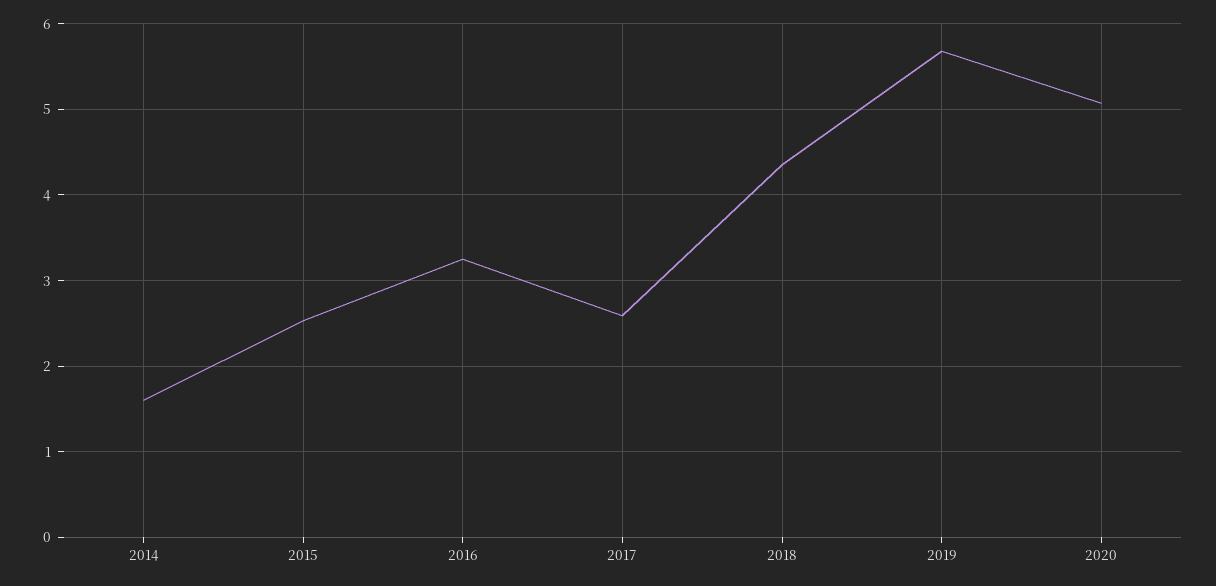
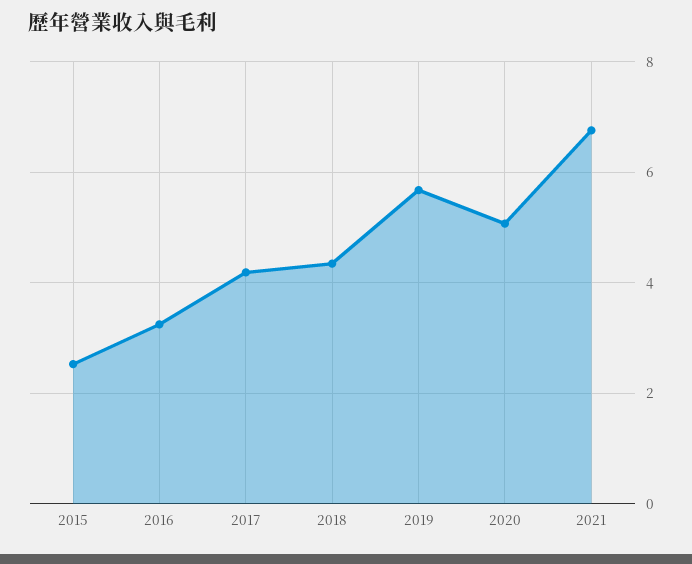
2014: 1.6 -> none
2017: 2.6 -> 4.2
2021: none -> 6.8

